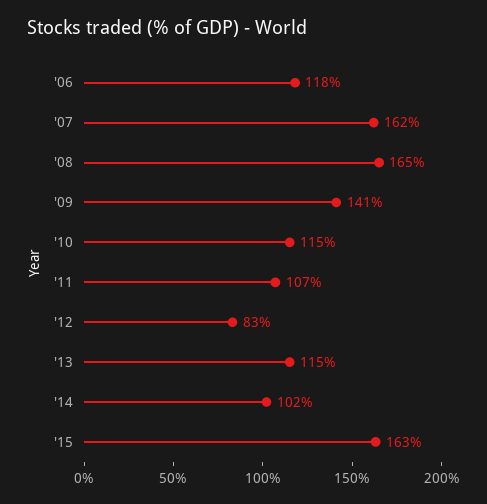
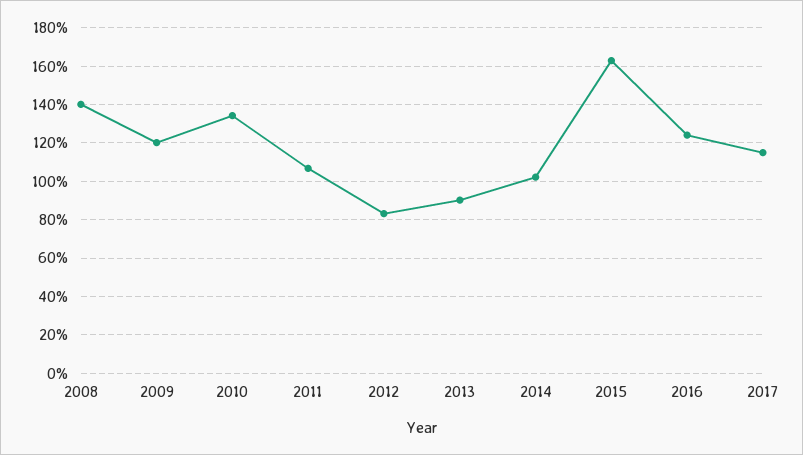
'06: 118 -> none
'07: 162 -> none
'08: 165 -> 140
'09: 141 -> 120
'10: 115 -> 135
'13: 115 -> 90
2016: none -> 125
2017: none -> 115

